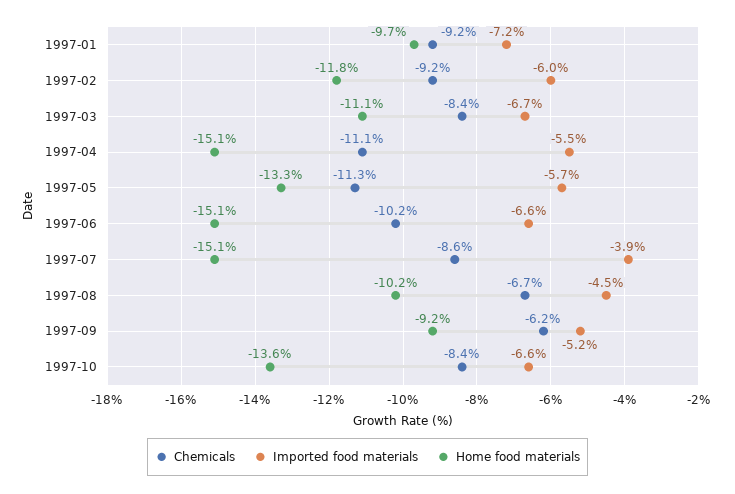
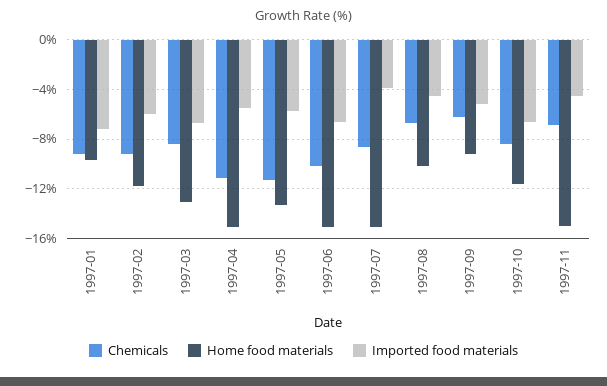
Home food materials, 1997-03: -11.1 -> -13
Home food materials, 1997-10: -13.6 -> -11.5
Chemicals, 1997-11: none -> -7
Home food materials, 1997-11: none -> -15
Imported food materials, 1997-11: none -> -4.5

